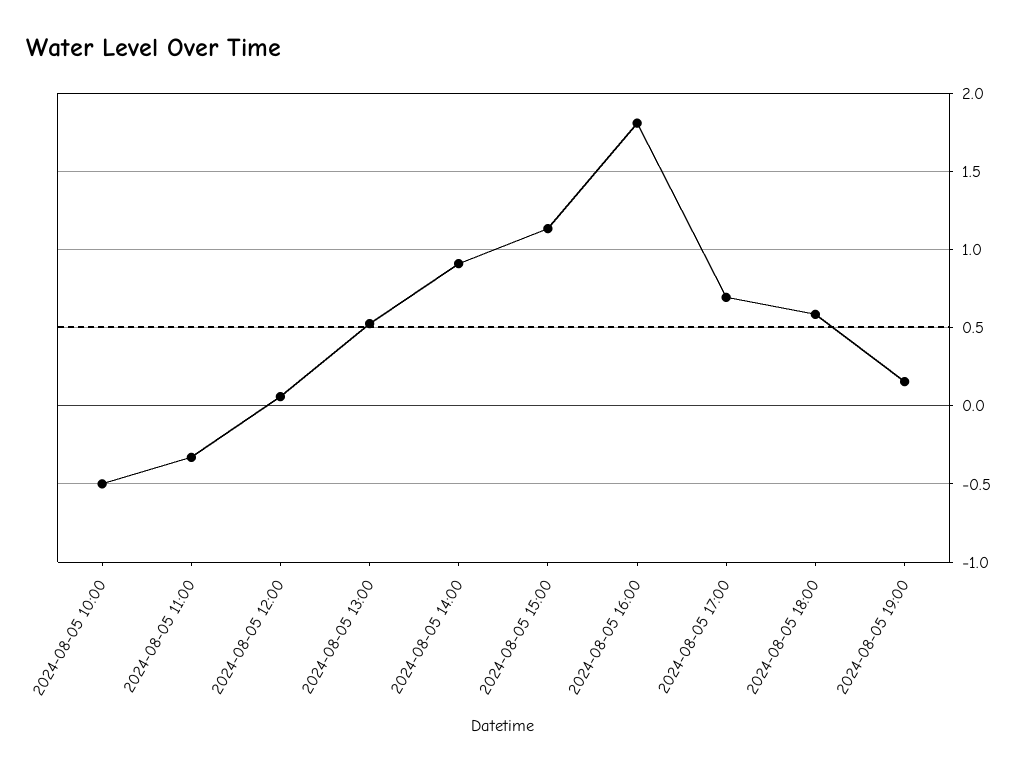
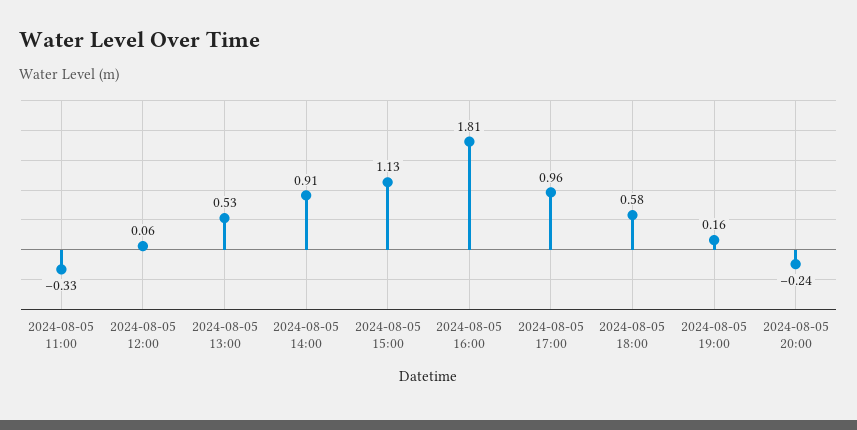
2024-08-05 10:00: -0.5 -> none
2024-08-05 17:00: 0.7 -> 0.96
2024-08-05 20:00: none -> -0.24

